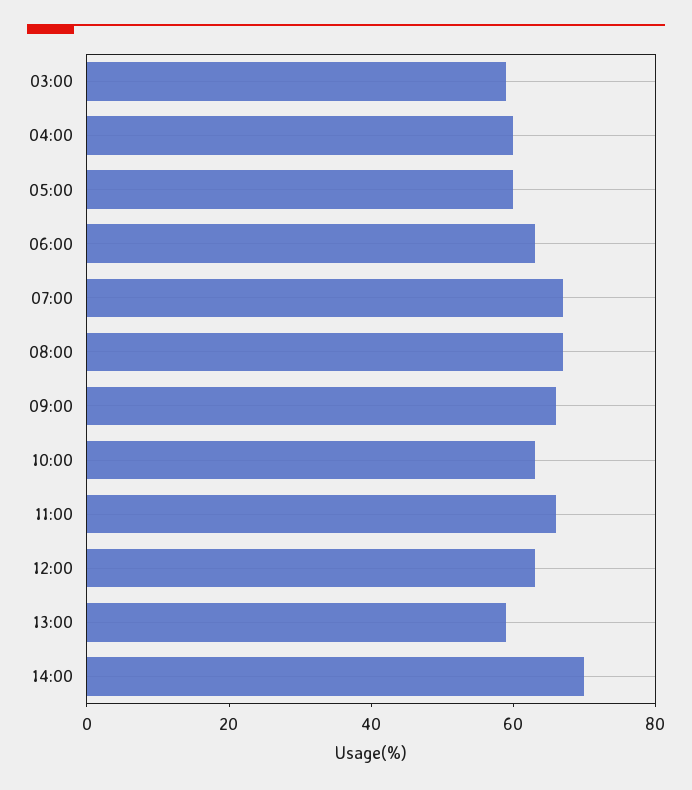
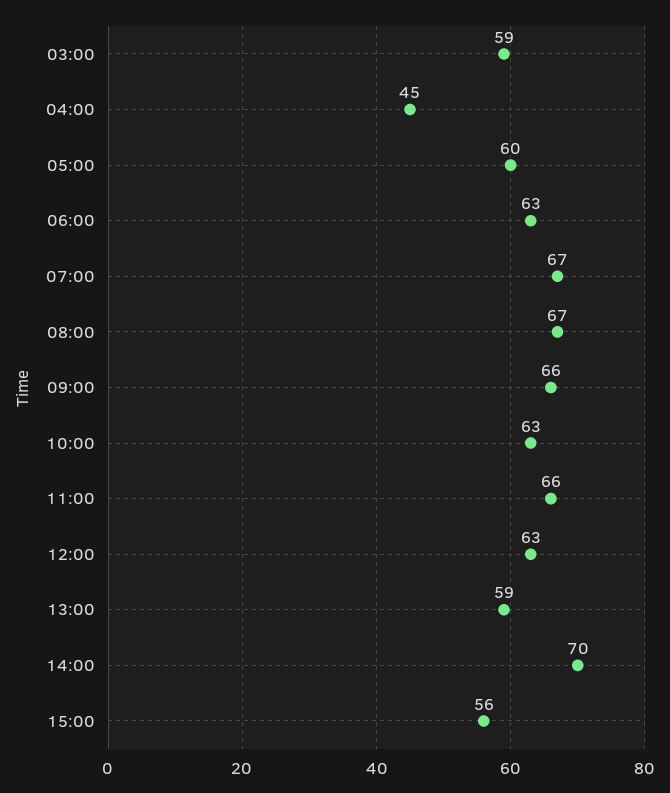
04:00: 60 -> 45
15:00: none -> 56

